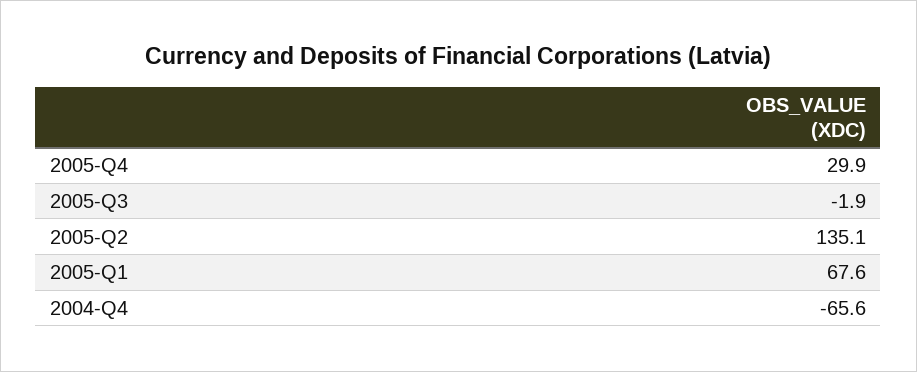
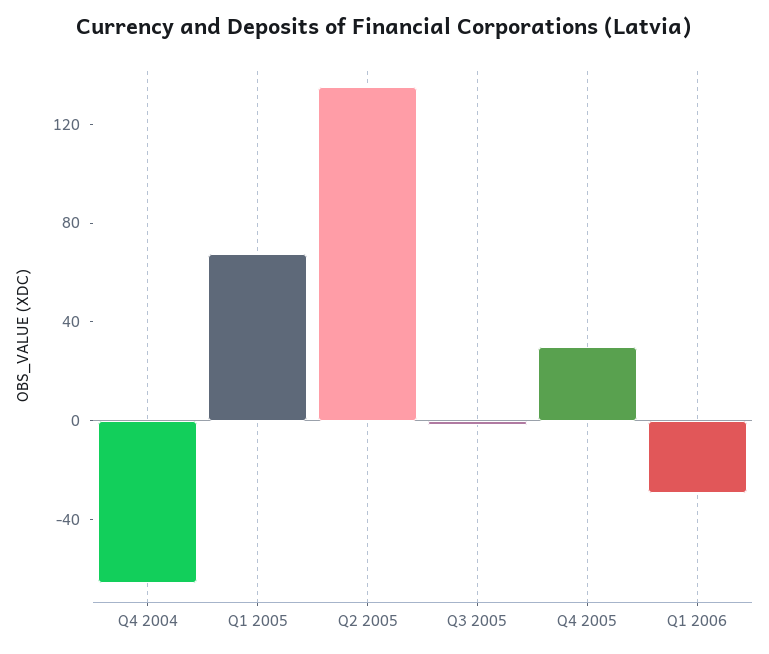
Q1 2006: none -> -30

